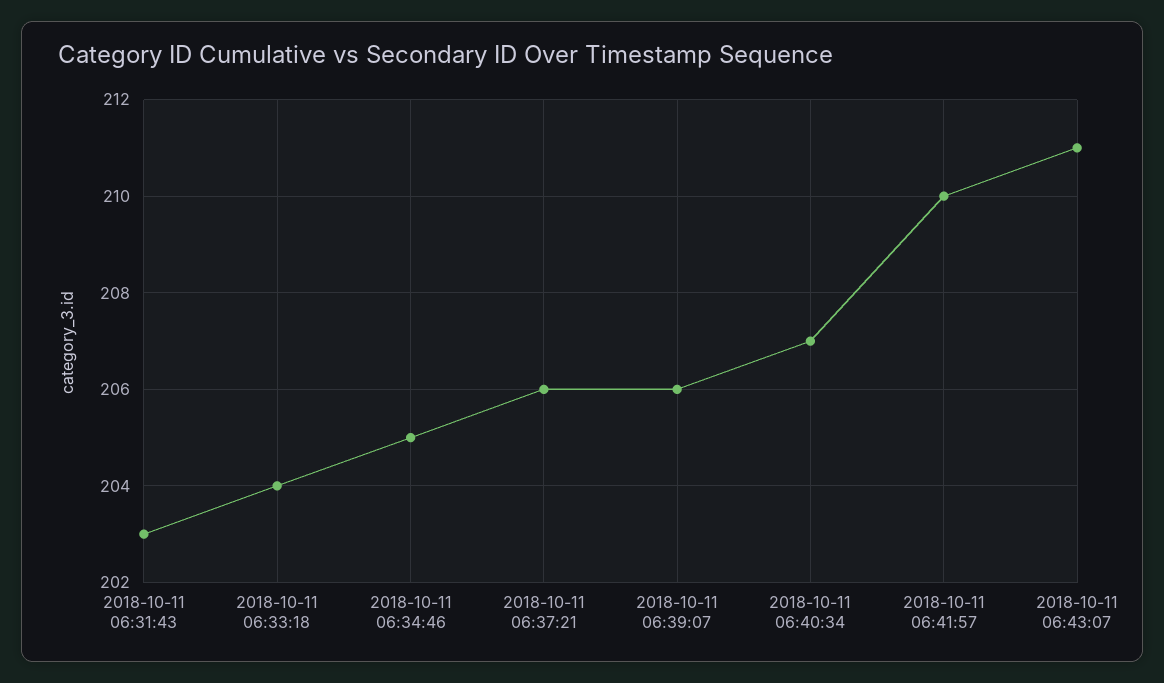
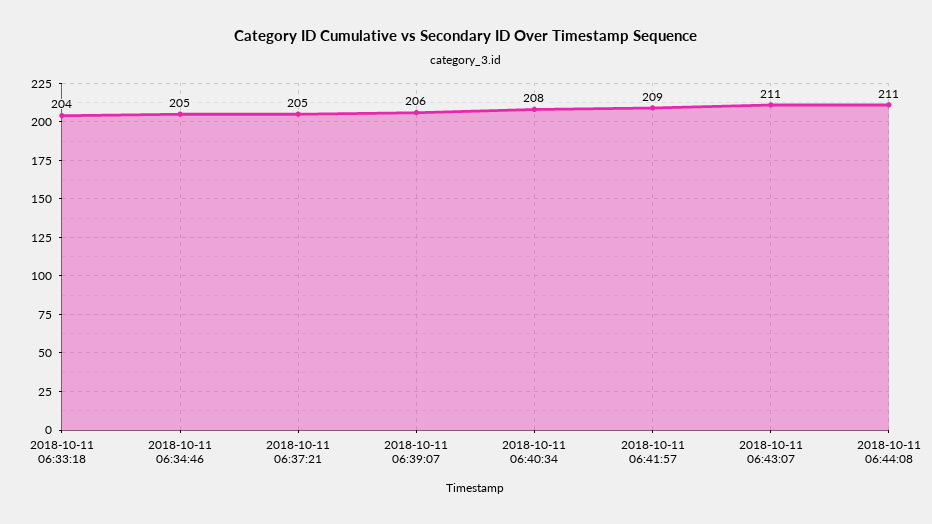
2018-10-11 06:31:43: 203 -> none
2018-10-11 06:37:21: 206 -> 205
2018-10-11 06:40:34: 207 -> 208
2018-10-11 06:41:57: 210 -> 209
2018-10-11 06:44:08: none -> 211

